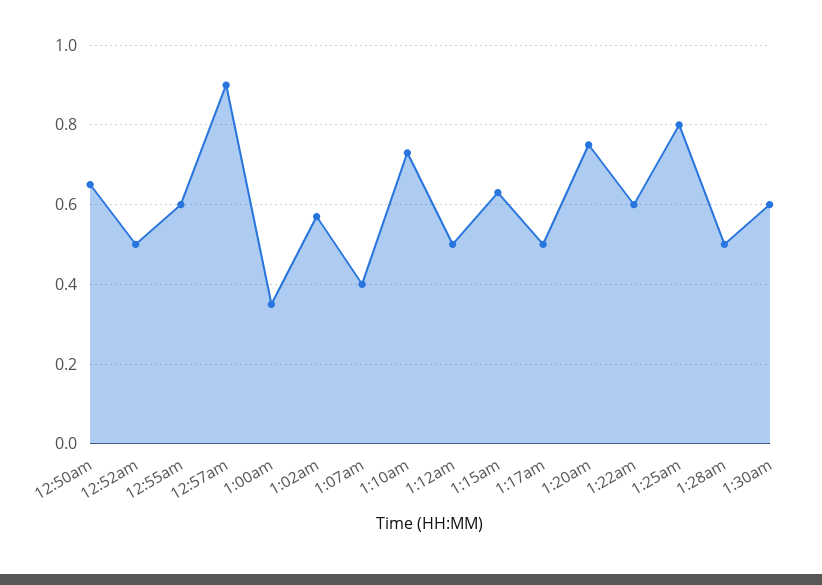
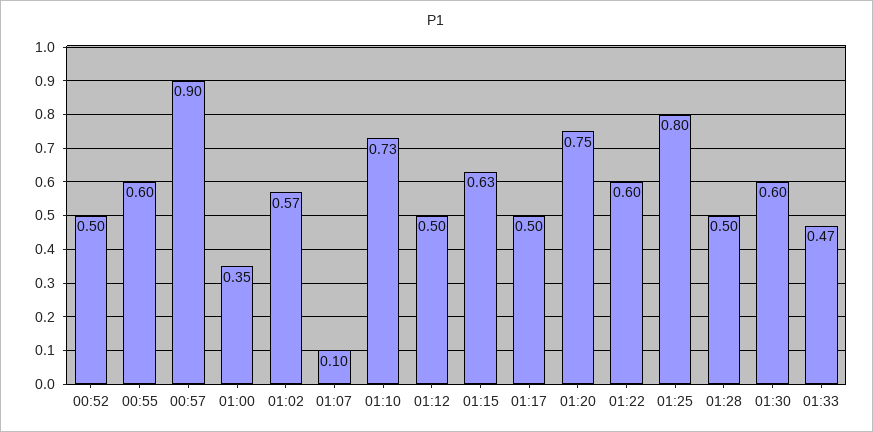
12:50am: 0.65 -> none
1:07am: 0.4 -> 0.1
01:33: none -> 0.47

